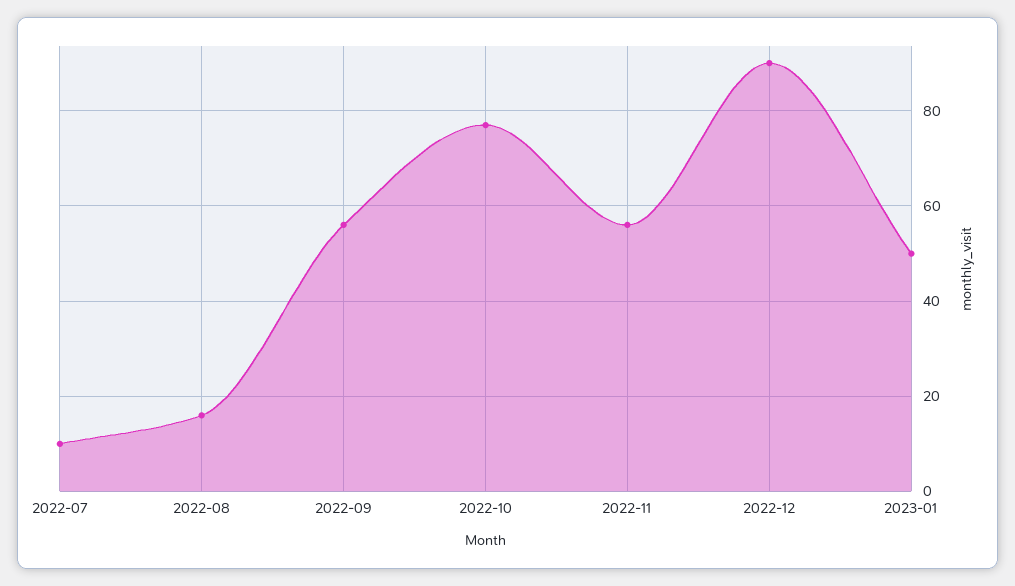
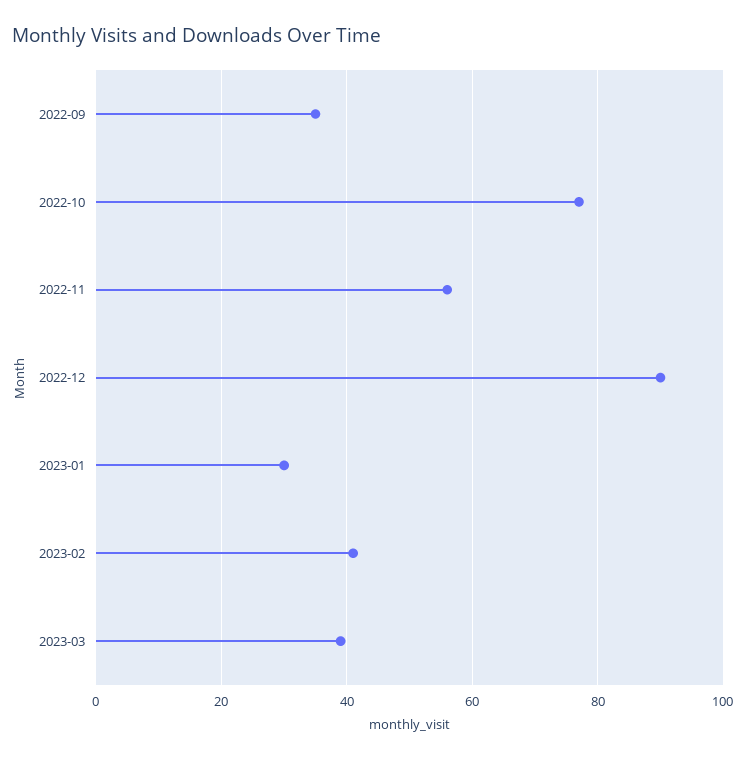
2022-07: 10 -> none
2022-08: 15 -> none
2022-09: 55 -> 35
2023-01: 50 -> 30
2023-02: none -> 40
2023-03: none -> 40

